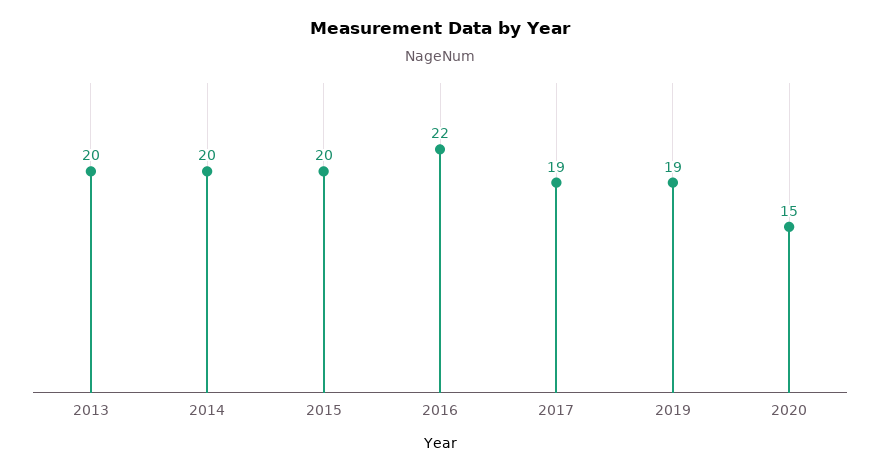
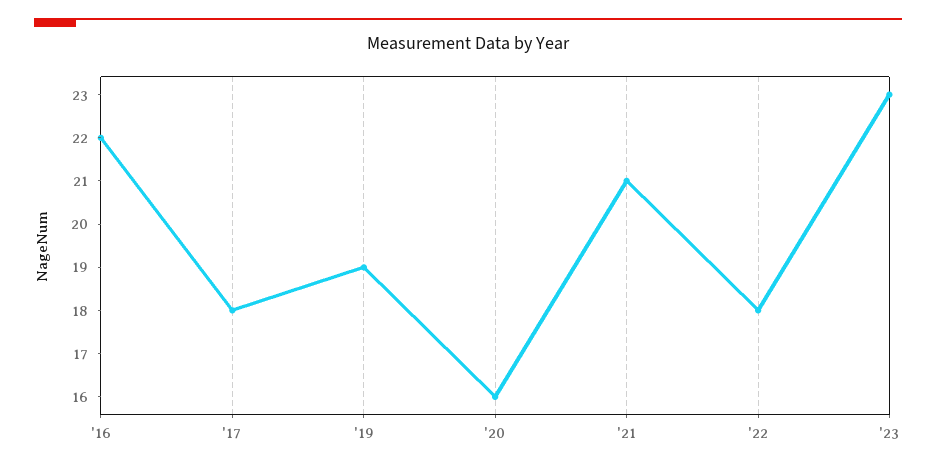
2013: 20 -> none
2014: 20 -> none
2015: 20 -> none
2017: 19 -> 18
2020: 15 -> 16
'21: none -> 21
'22: none -> 18
'23: none -> 23

